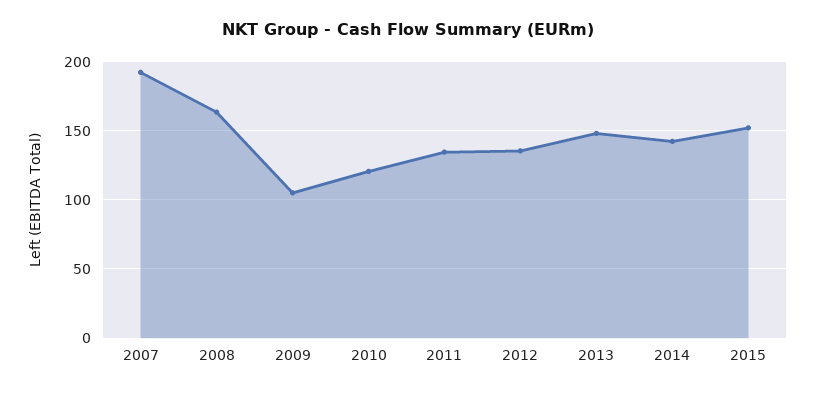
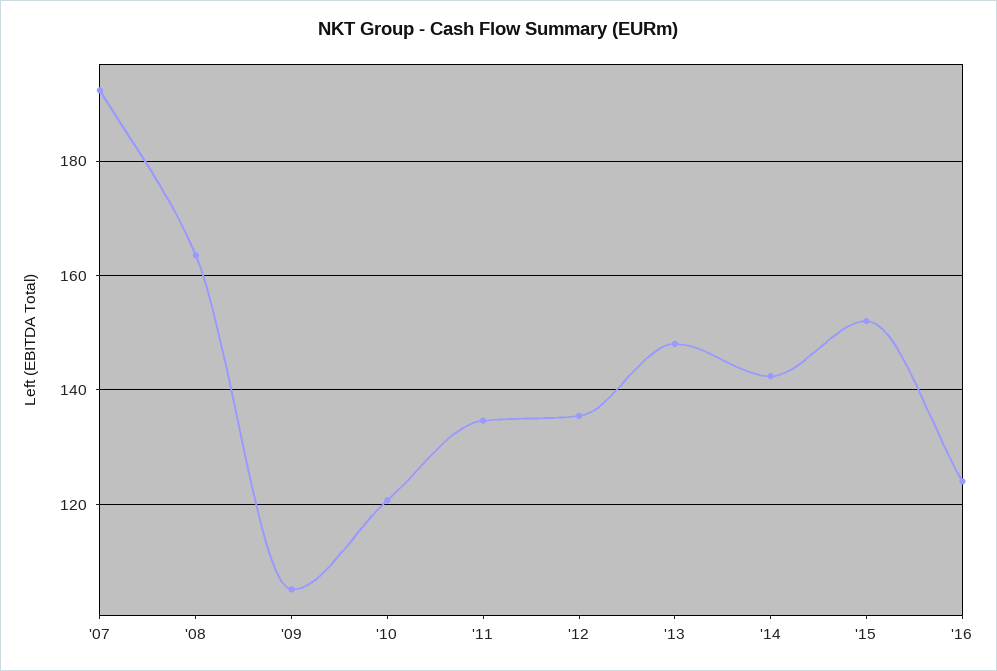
'16: none -> 124

